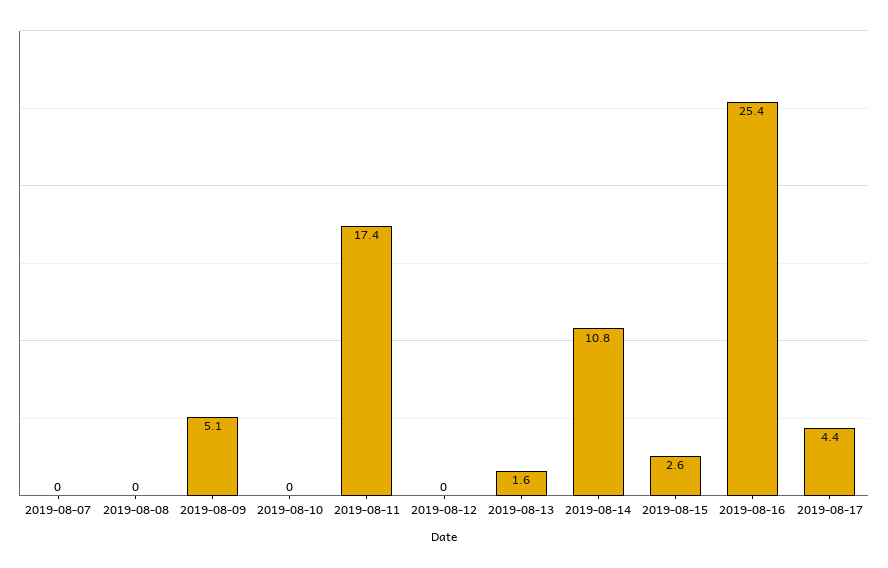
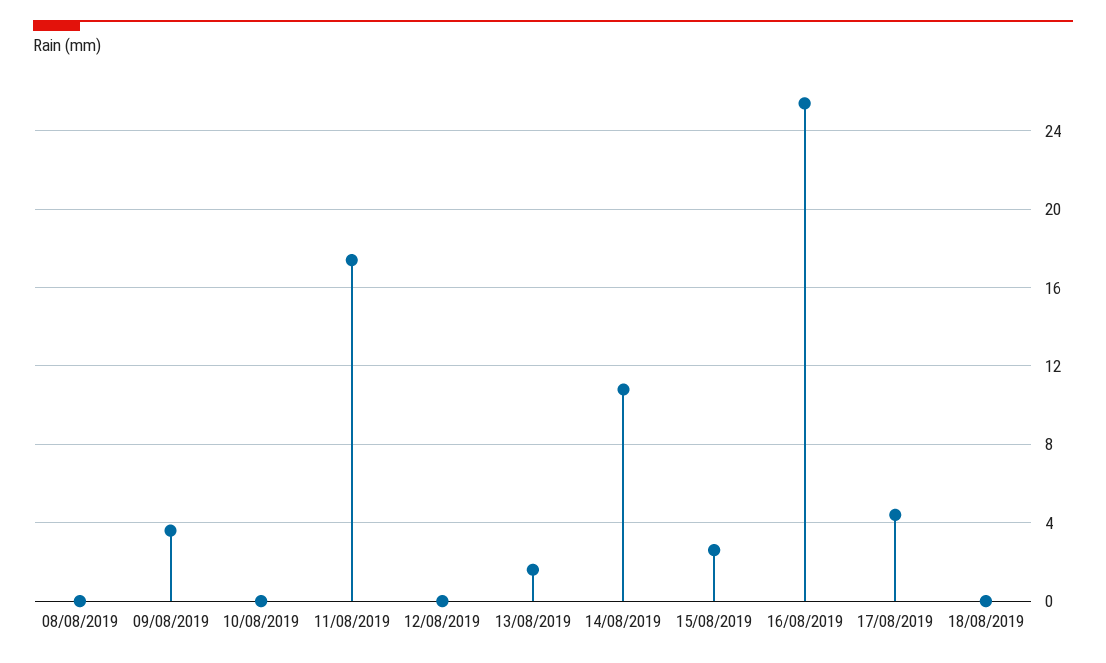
2019-08-07: 0 -> none
2019-08-09: 5.1 -> 3.5
18/08/2019: none -> 0

